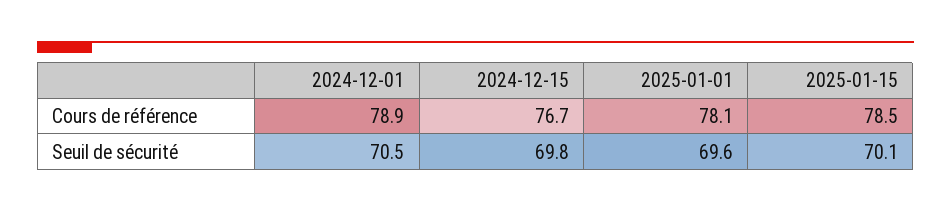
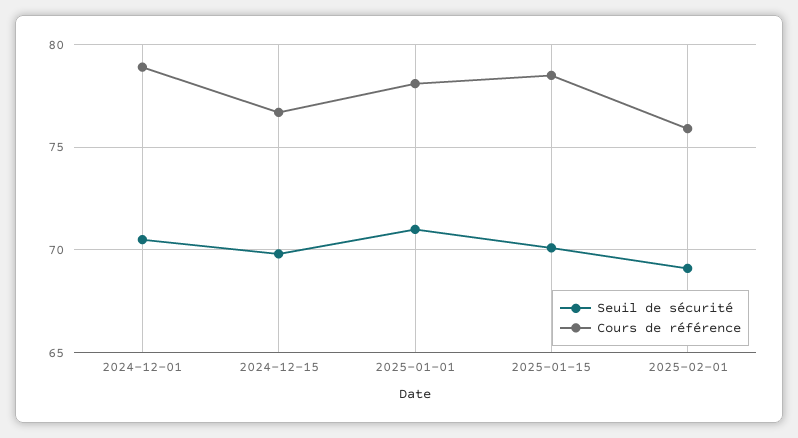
Seuil de sécurité, 2025-01-01: 69.6 -> 71
Seuil de sécurité, 2025-02-01: none -> 69
Cours de référence, 2025-02-01: none -> 76

